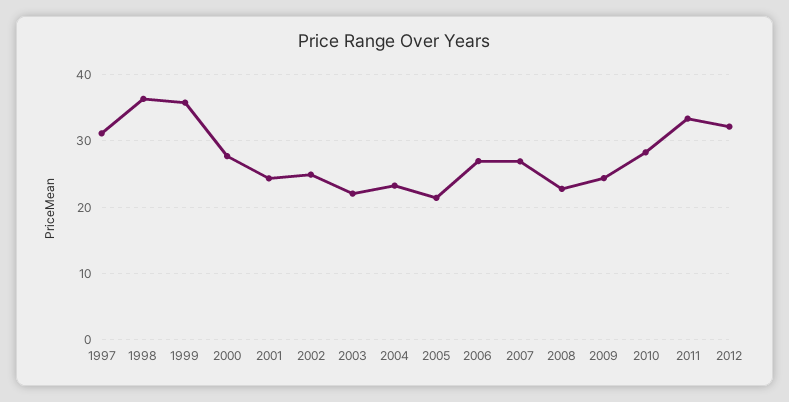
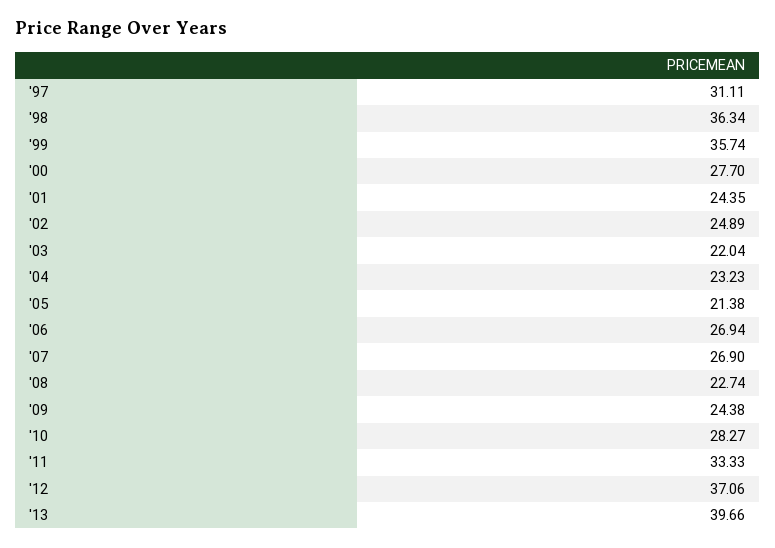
2012: 32 -> 37.06
'13: none -> 39.66

